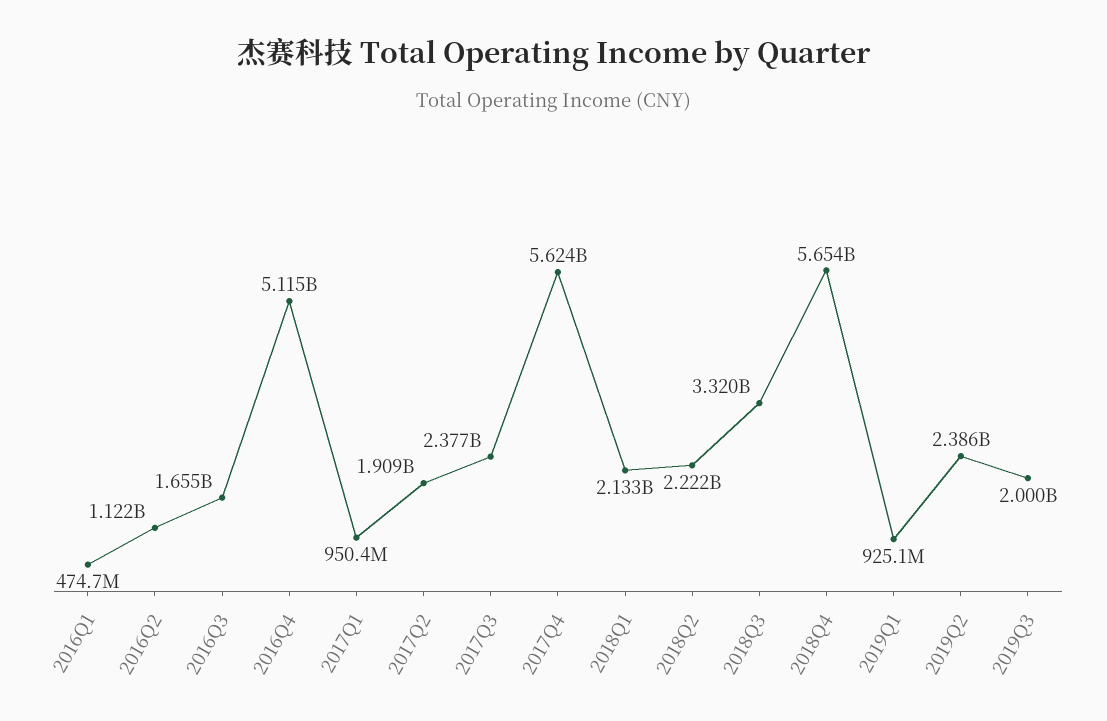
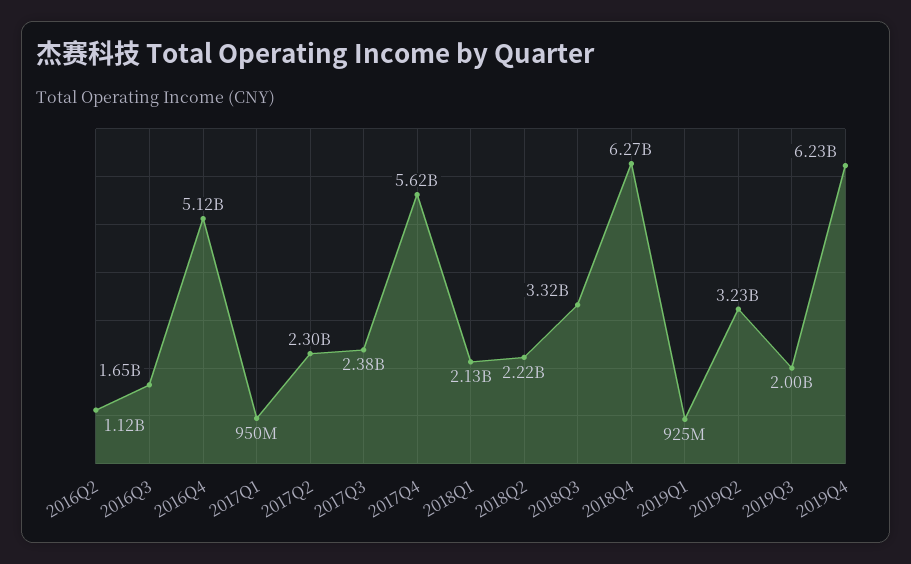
2016Q1: 474700000 -> none
2017Q2: 1909000000 -> 2300000000
2018Q4: 5654000000 -> 6270000000
2019Q2: 2386000000 -> 3230000000
2019Q4: none -> 6230000000

